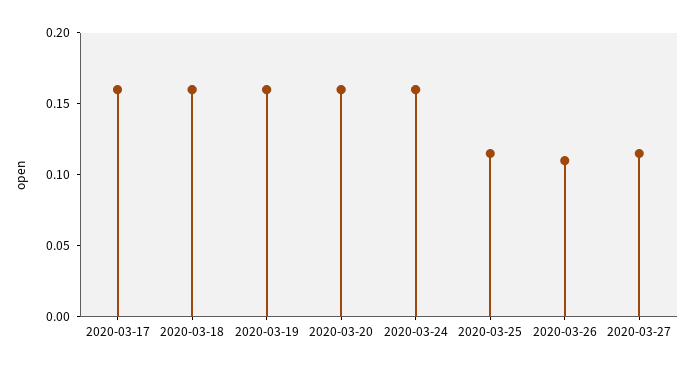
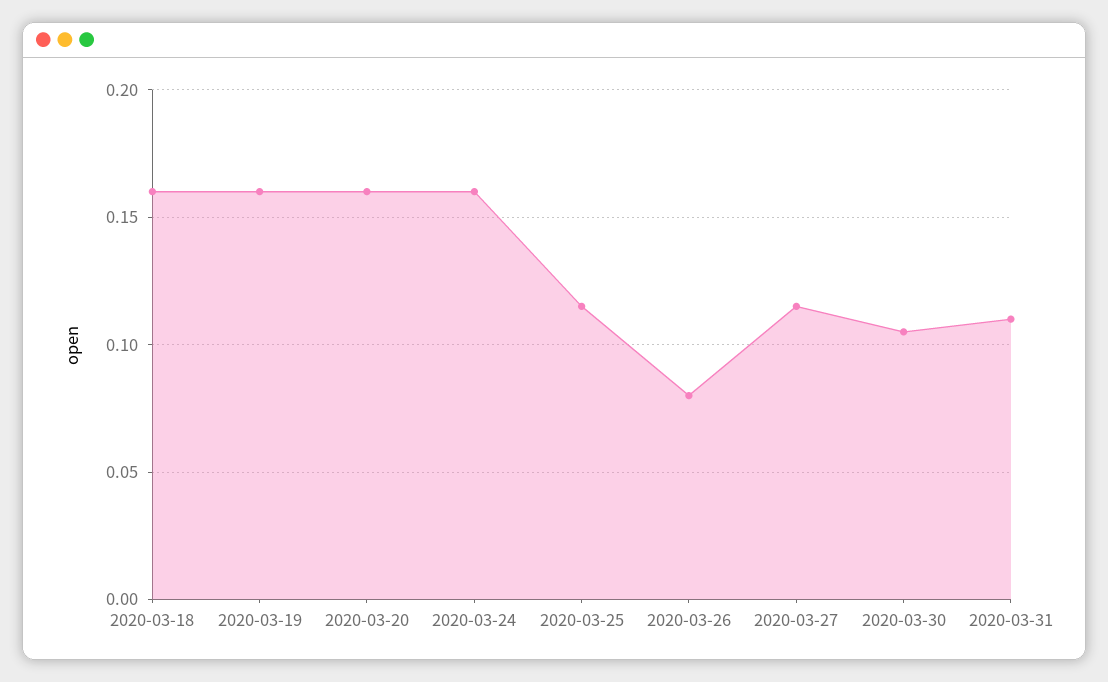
2020-03-17: 0.16 -> none
2020-03-26: 0.11 -> 0.08
2020-03-30: none -> 0.105
2020-03-31: none -> 0.11

